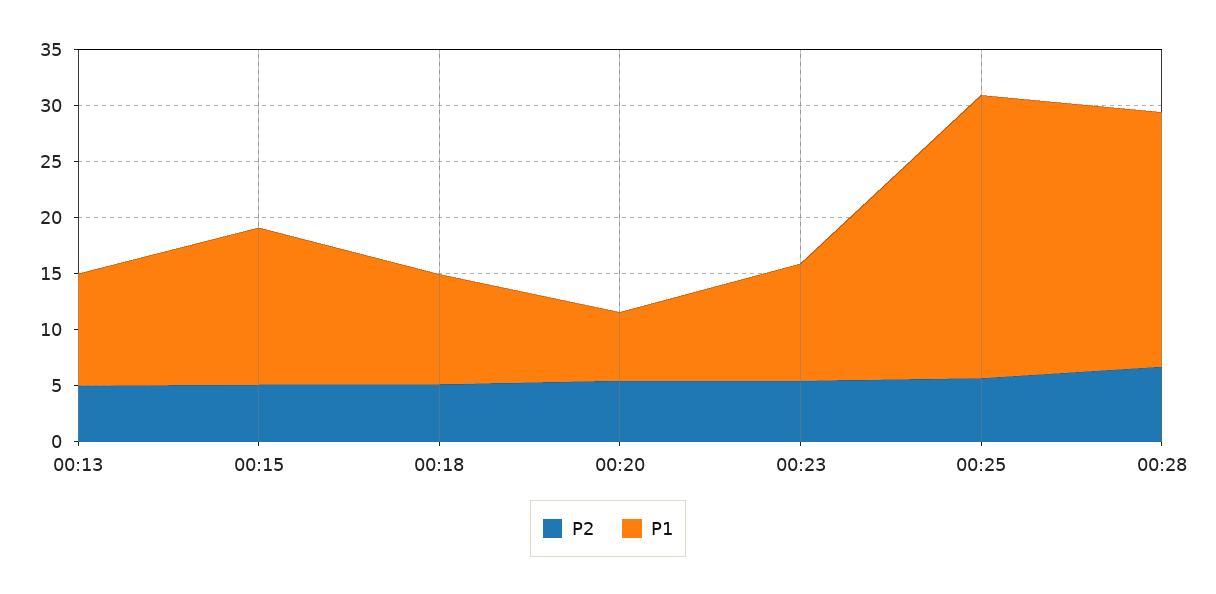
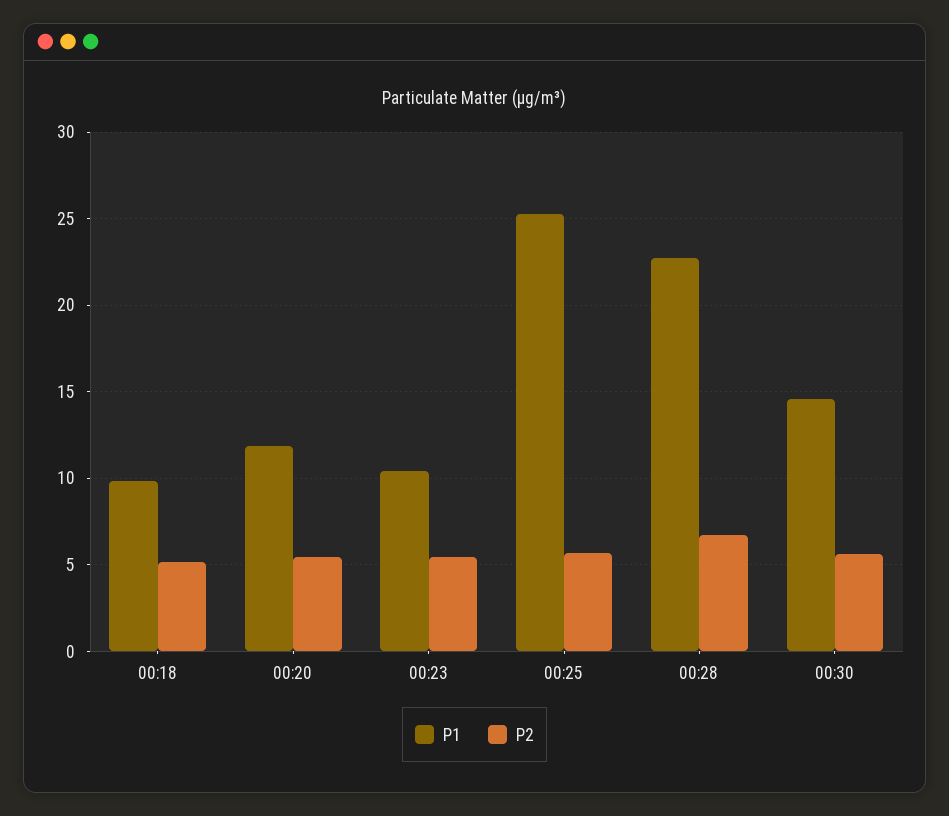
P2, 00:13: 5 -> none
P1, 00:13: 10 -> none
P2, 00:15: 5 -> none
P1, 00:15: 14 -> none
P1, 00:20: 6 -> 12
P1, 00:30: none -> 14.5
P2, 00:30: none -> 5.5

